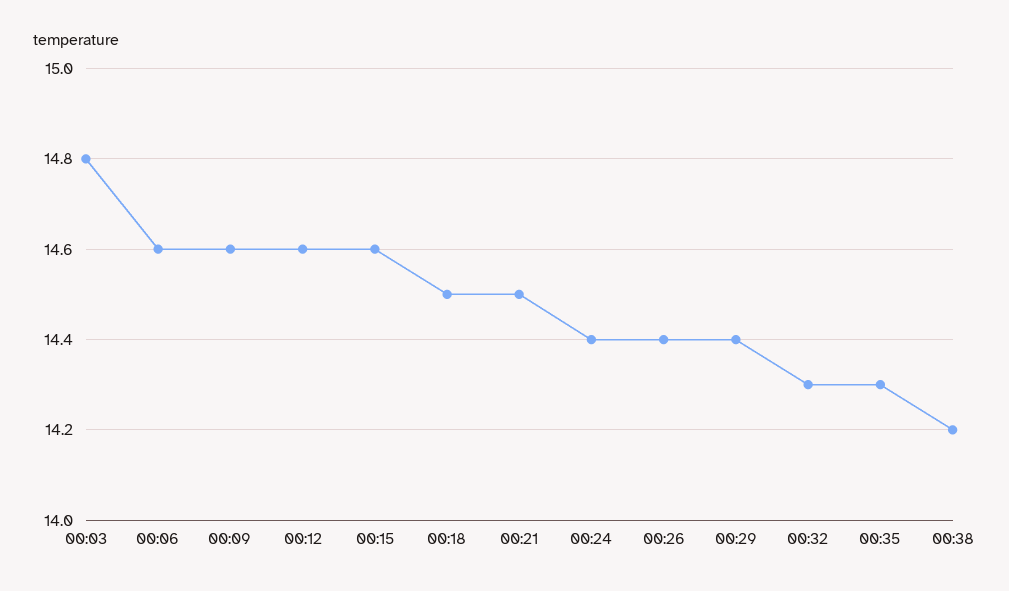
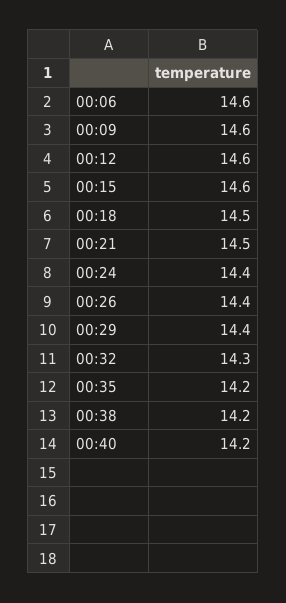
00:03: 14.8 -> none
00:35: 14.3 -> 14.2
00:40: none -> 14.2

